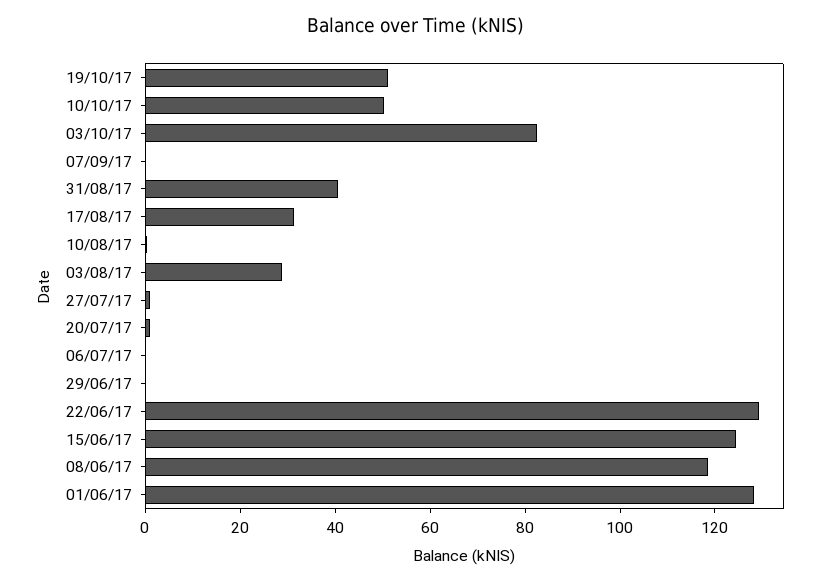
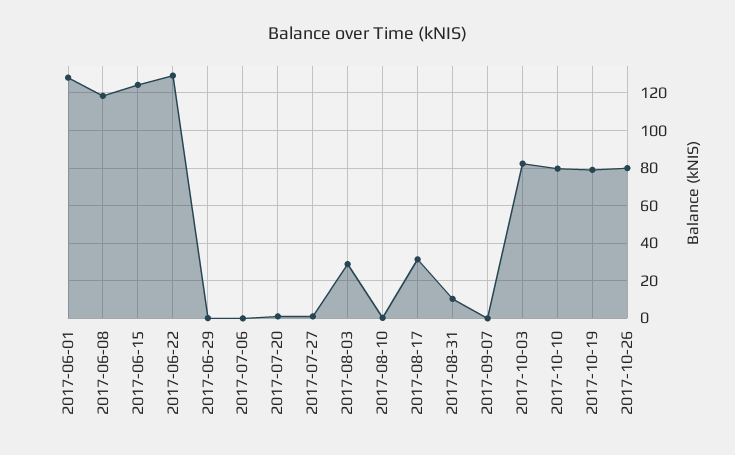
19/10/17: 50 -> 80
10/10/17: 50 -> 80
31/08/17: 40 -> 10
2017-10-26: none -> 80

